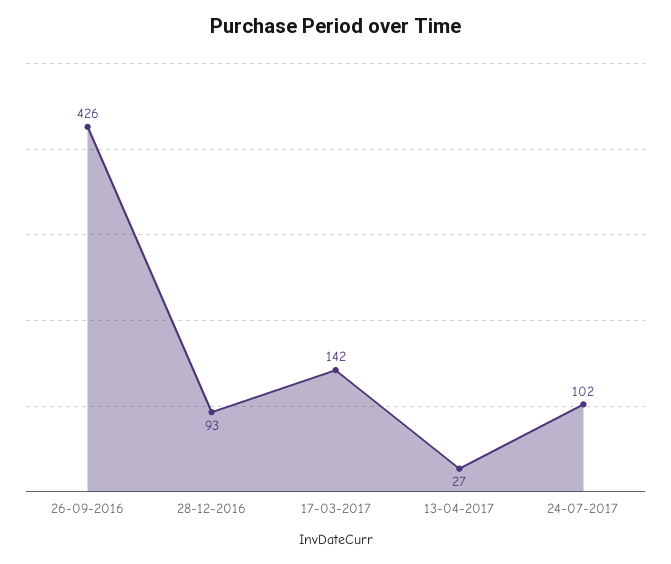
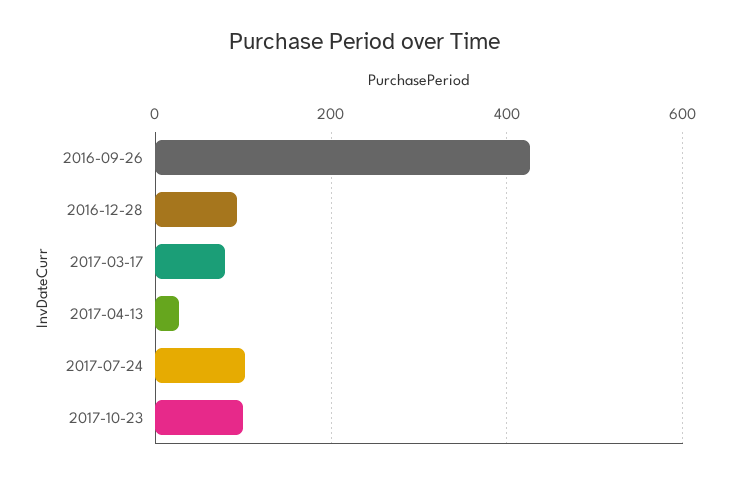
17-03-2017: 142 -> 80
2017-10-23: none -> 100

